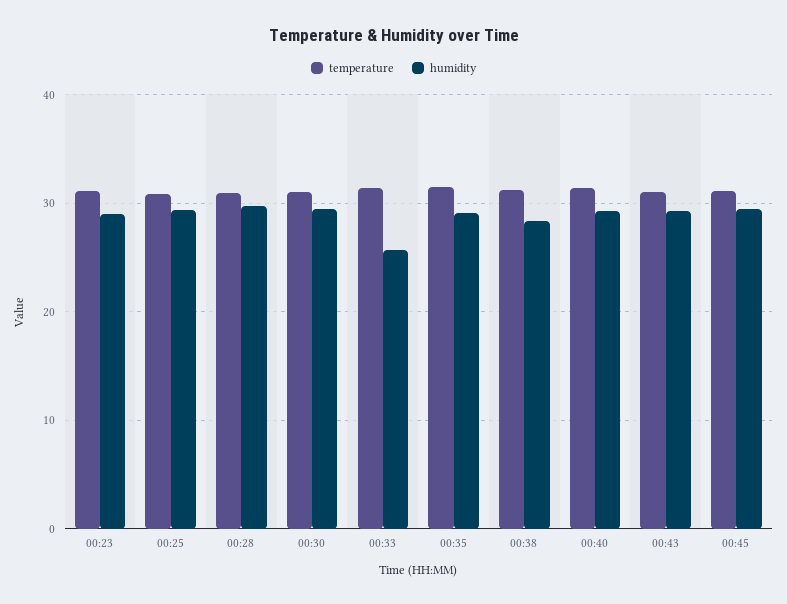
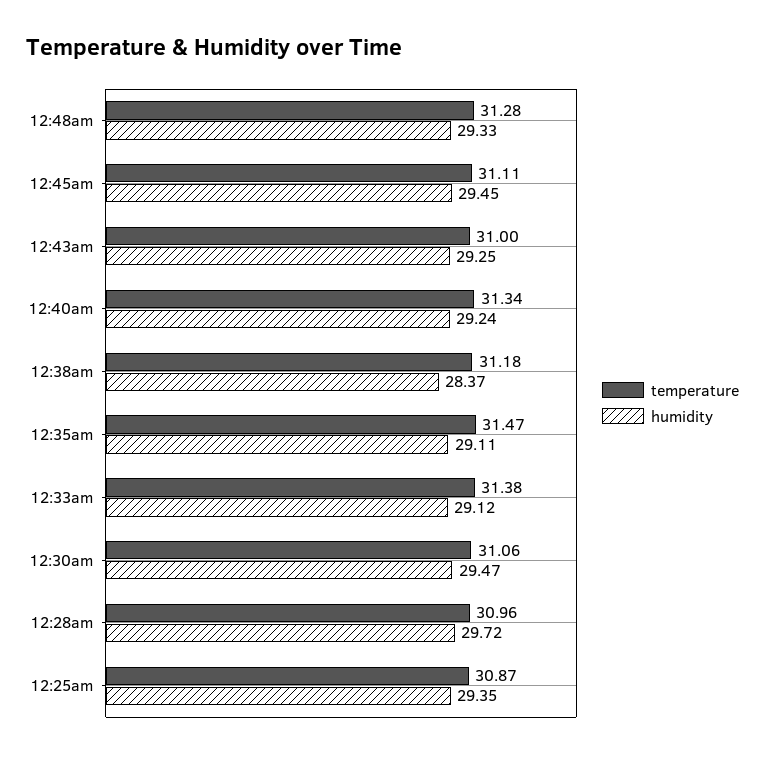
temperature, 00:23: 31 -> none
humidity, 00:23: 29 -> none
humidity, 00:33: 26 -> 29.12
temperature, 12:48am: none -> 31.28
humidity, 12:48am: none -> 29.33

